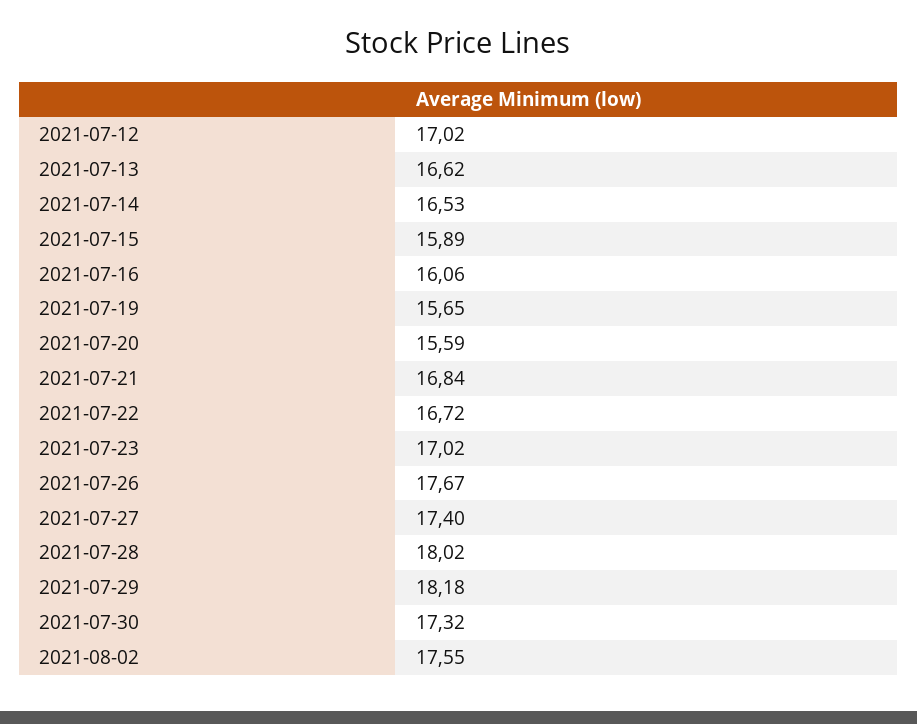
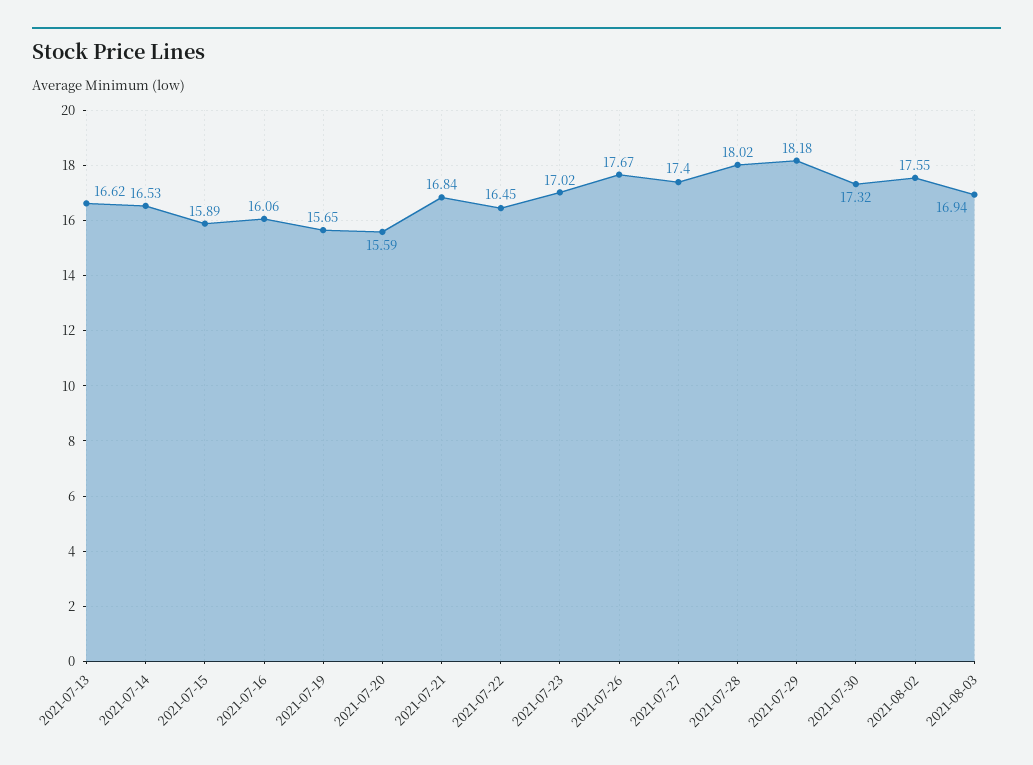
2021-07-12: 17.02 -> none
2021-07-22: 16.72 -> 16.45
2021-08-03: none -> 16.94

